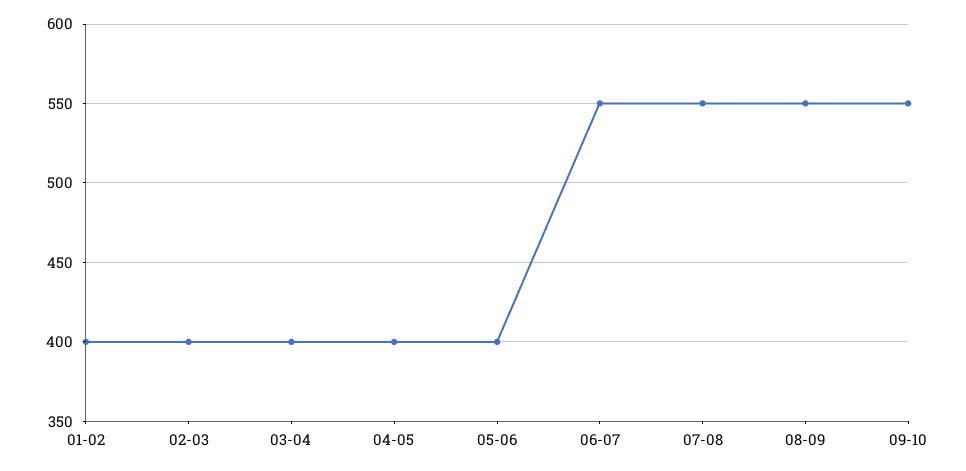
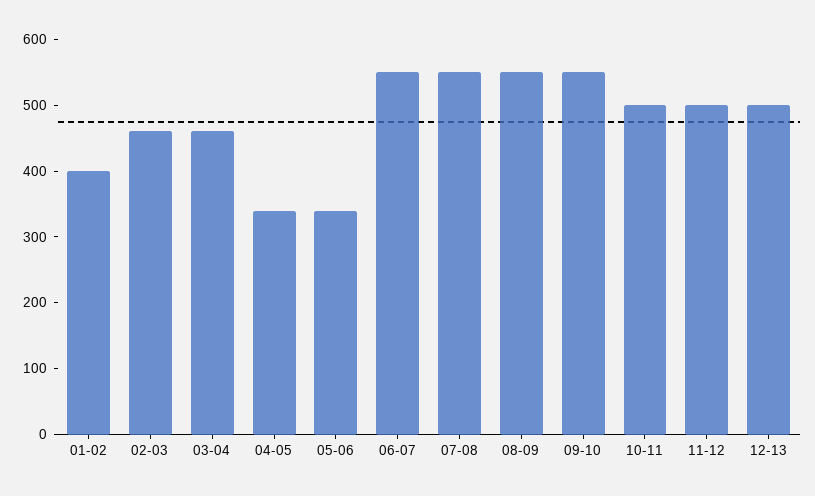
02-03: 400 -> 460
03-04: 400 -> 460
04-05: 400 -> 340
05-06: 400 -> 340
10-11: none -> 500
11-12: none -> 500
12-13: none -> 500

